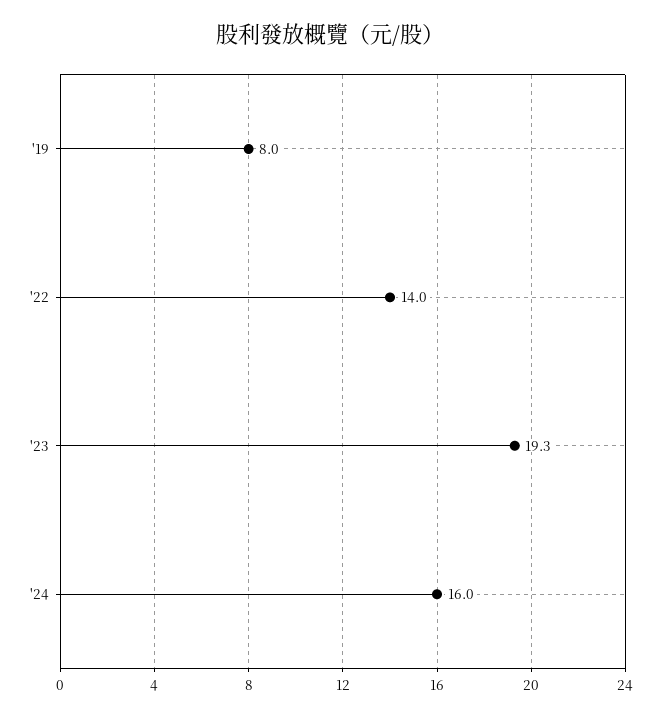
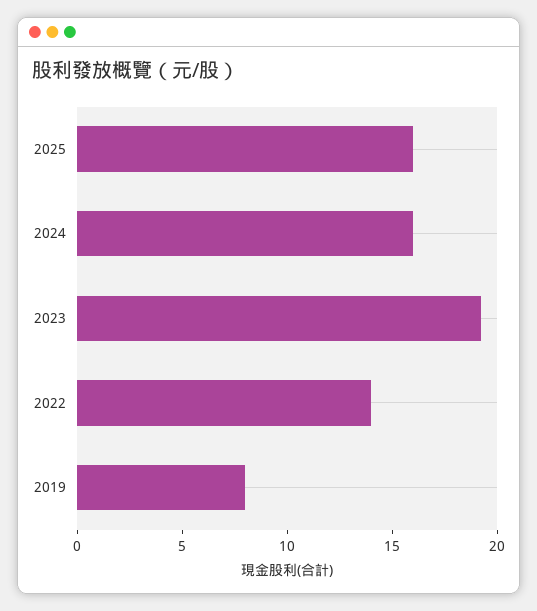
2025: none -> 16

